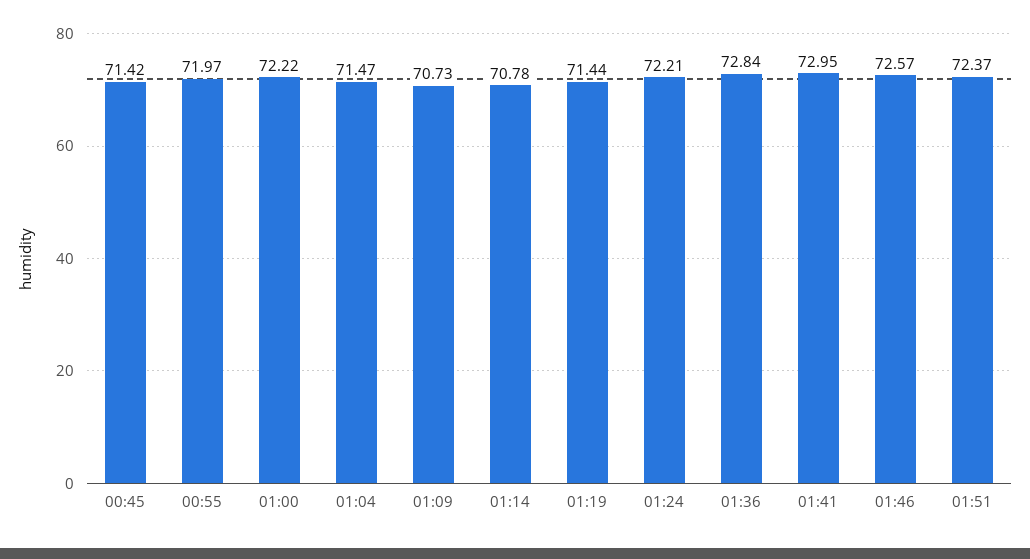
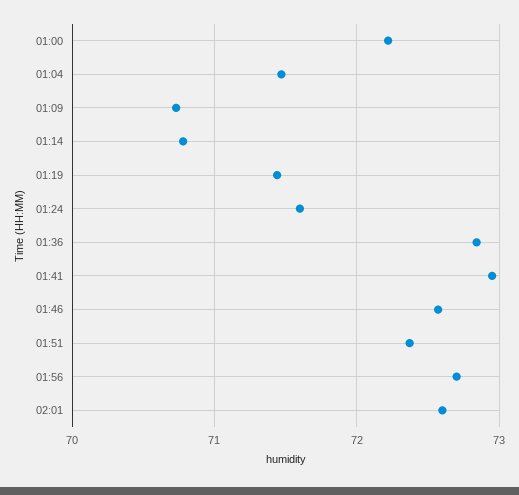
00:45: 71.42 -> none
00:55: 71.97 -> none
01:24: 72.21 -> 71.6
01:56: none -> 72.7
02:01: none -> 72.6

